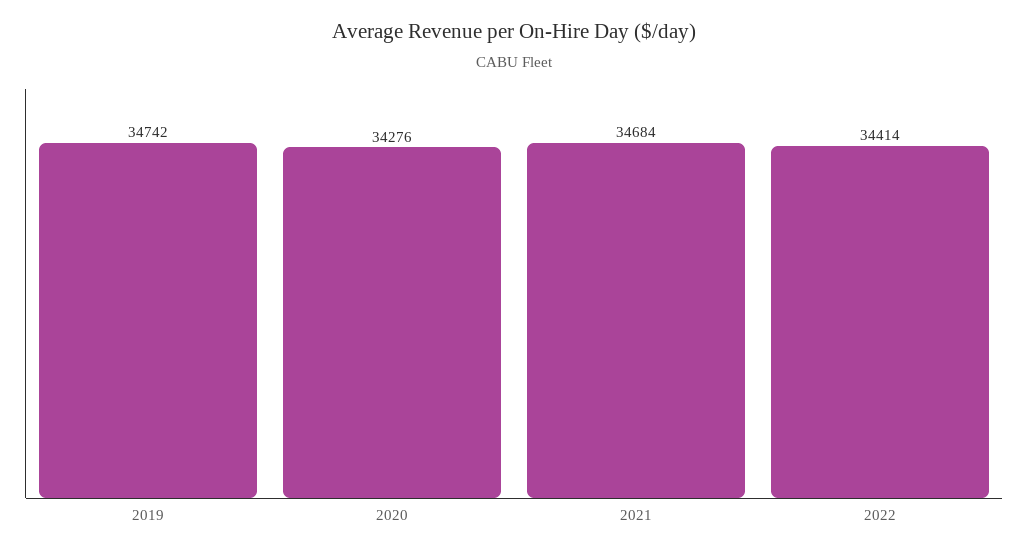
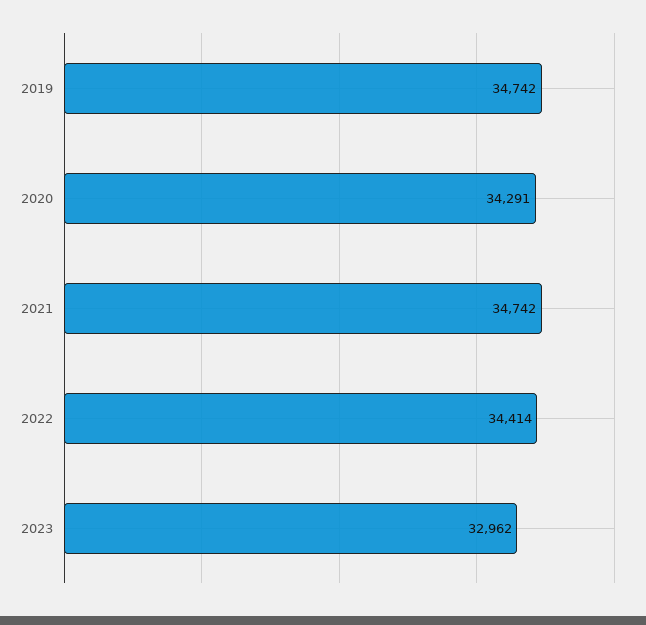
2020: 34276 -> 34291
2021: 34684 -> 34742
2023: none -> 32962

